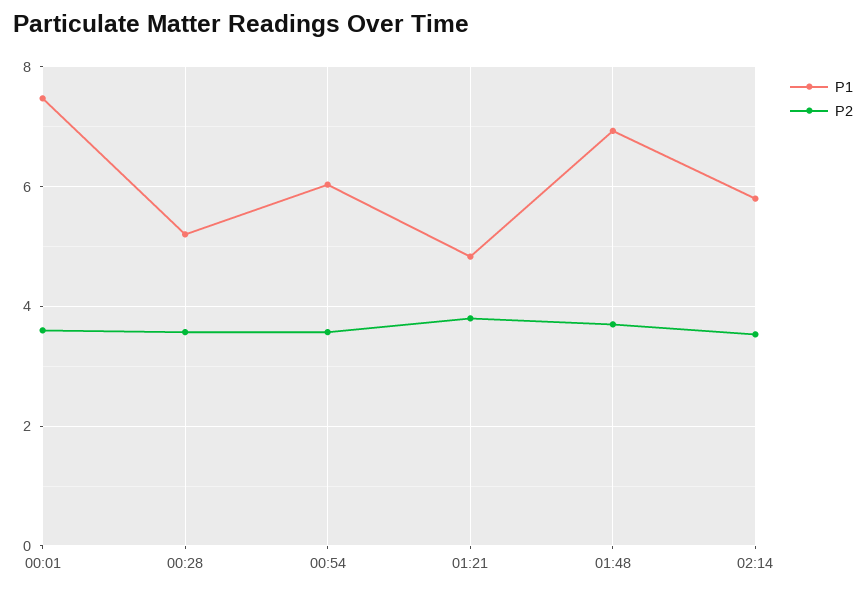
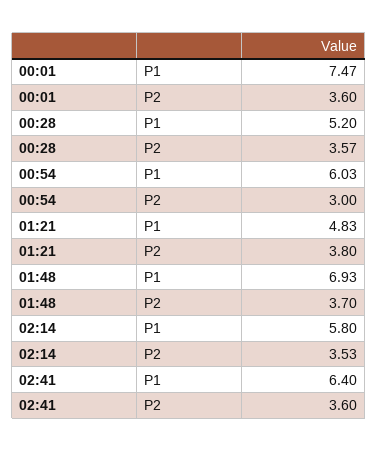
P2, 00:54: 3.6 -> 3
P1, 02:41: none -> 6.4
P2, 02:41: none -> 3.6

